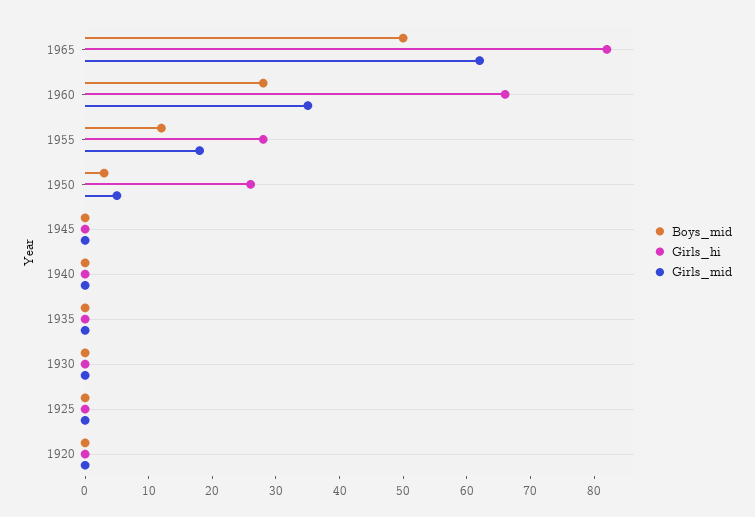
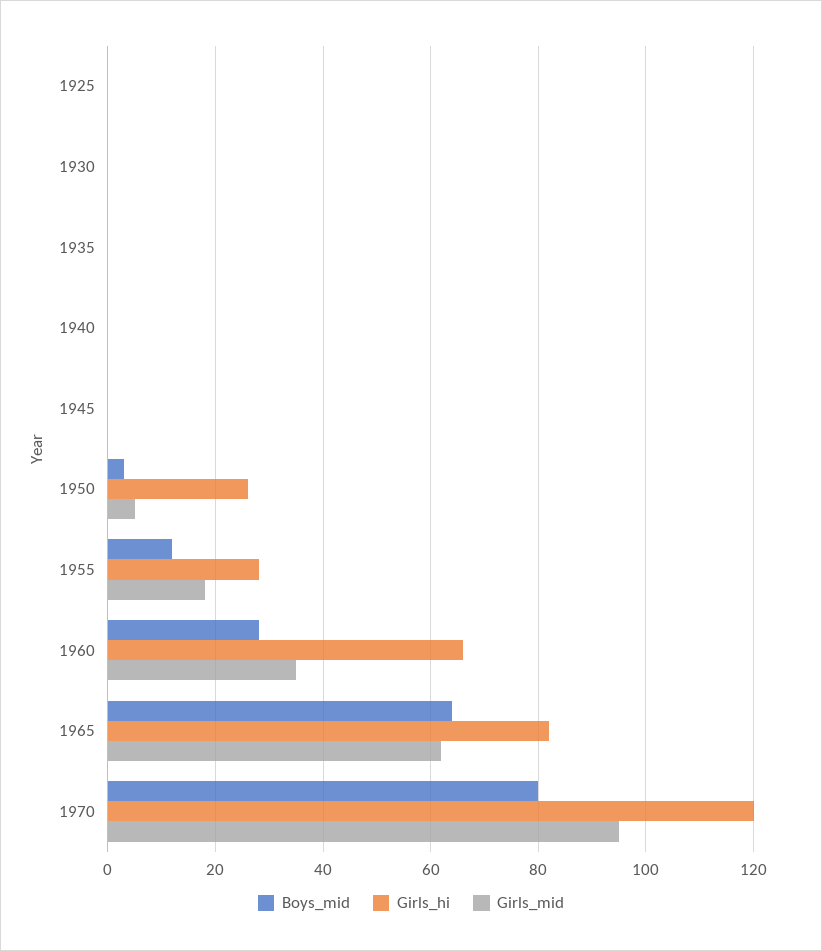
Boys_mid, 1965: 50 -> 65
Boys_mid, 1920: 0 -> none
Girls_hi, 1920: 0 -> none
Girls_mid, 1920: 0 -> none
Boys_mid, 1970: none -> 80
Girls_hi, 1970: none -> 120
Girls_mid, 1970: none -> 95

